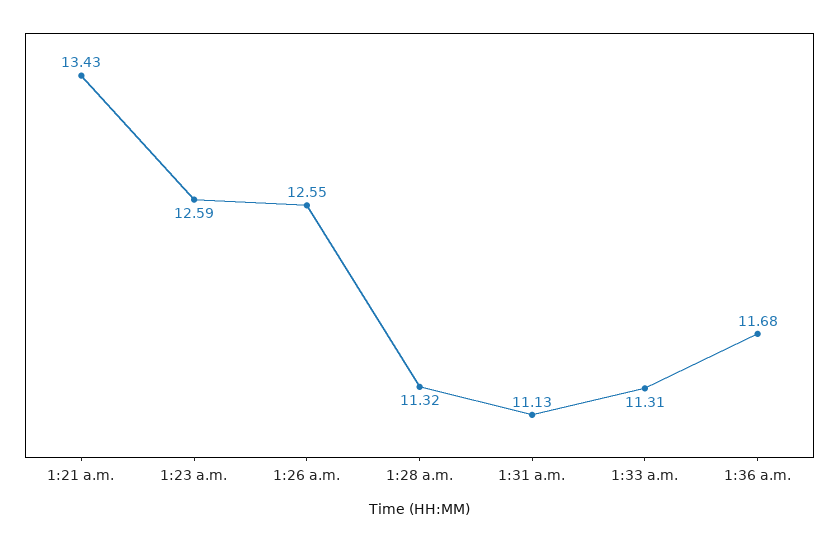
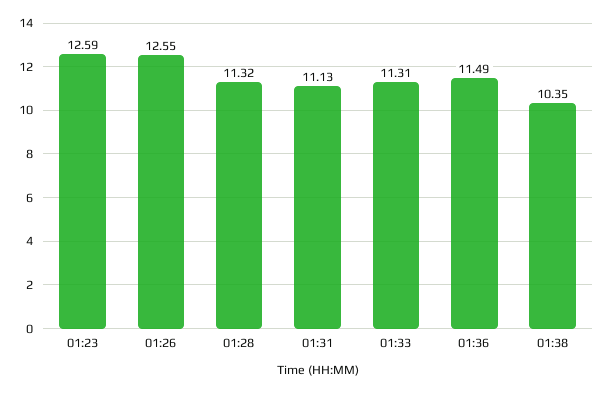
1:21 a.m.: 13.43 -> none
1:36 a.m.: 11.68 -> 11.49
01:38: none -> 10.35

